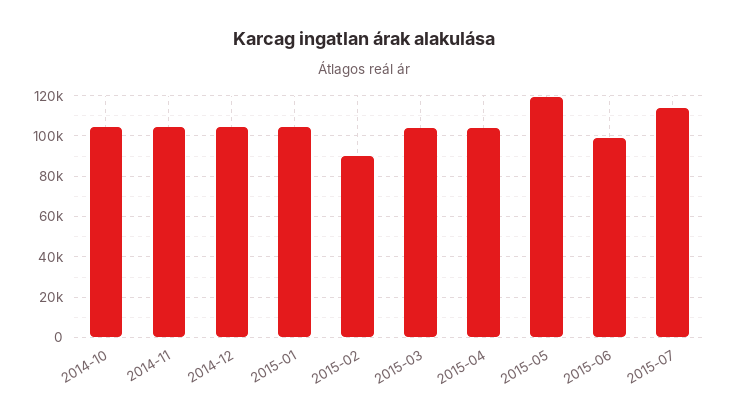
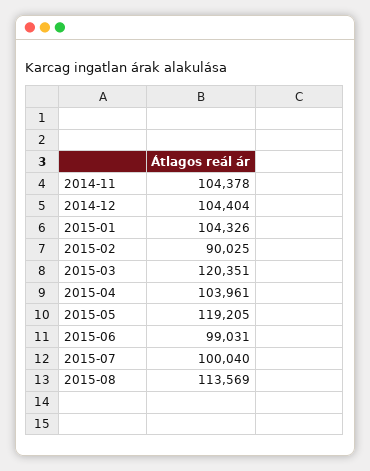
2014-10: 105000 -> none
2015-03: 105000 -> 120351
2015-07: 115000 -> 100040
2015-08: none -> 113569

